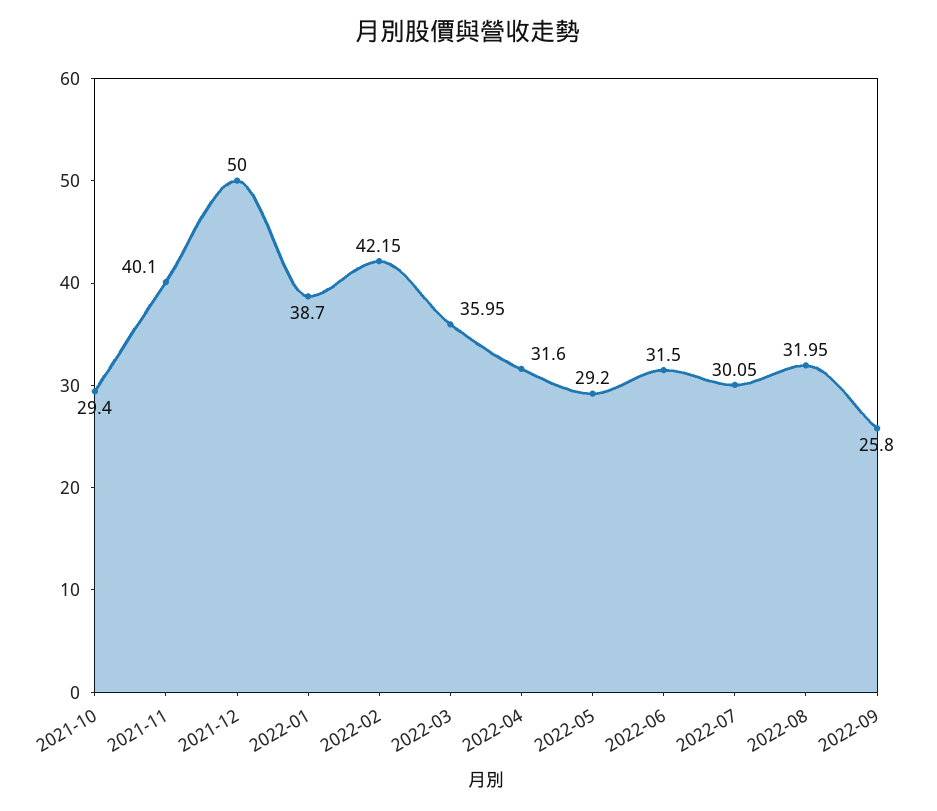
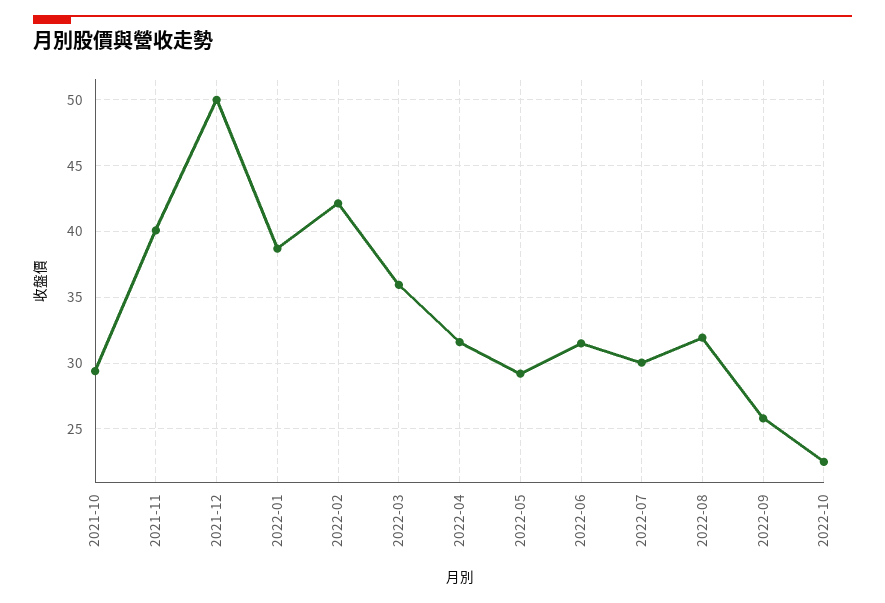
2022-10: none -> 22.5

